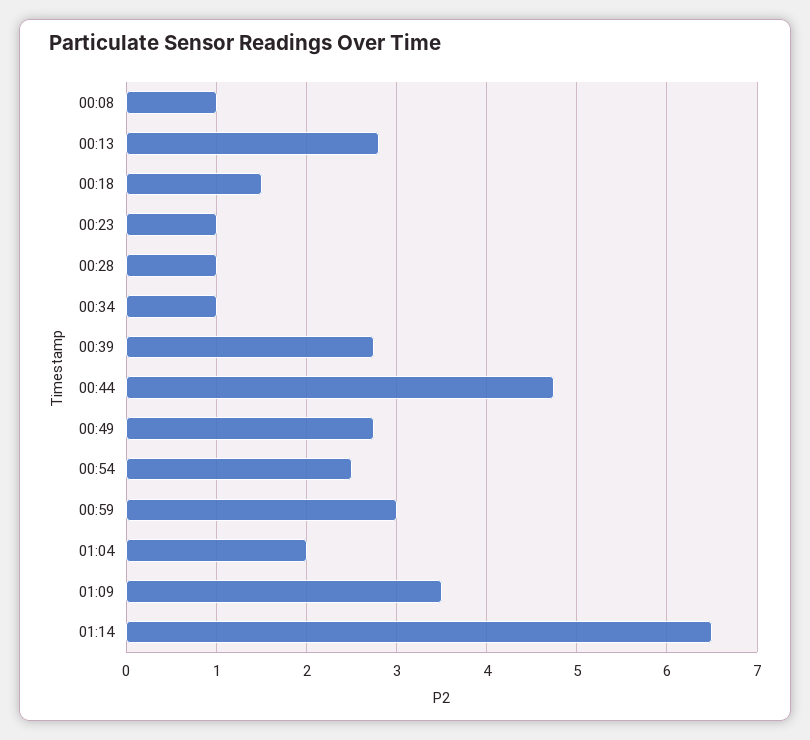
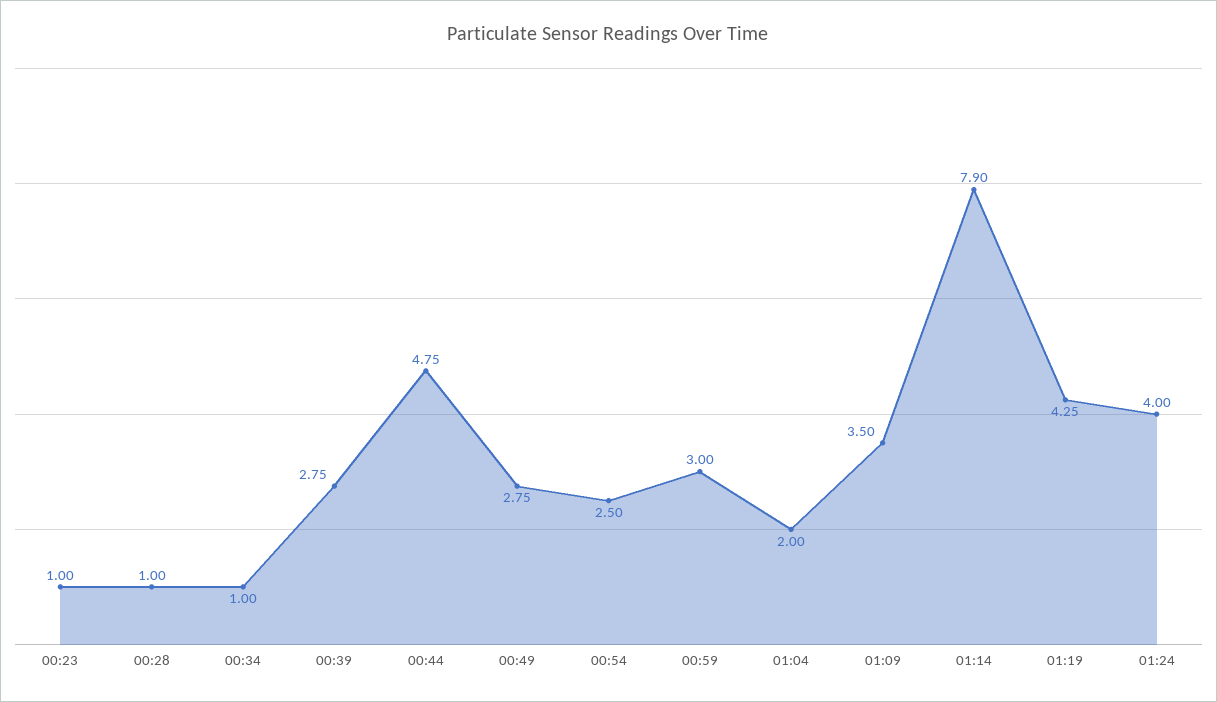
00:08: 1 -> none
00:13: 2.8 -> none
00:18: 1.5 -> none
01:14: 6.5 -> 7.9
01:19: none -> 4.25
01:24: none -> 4

